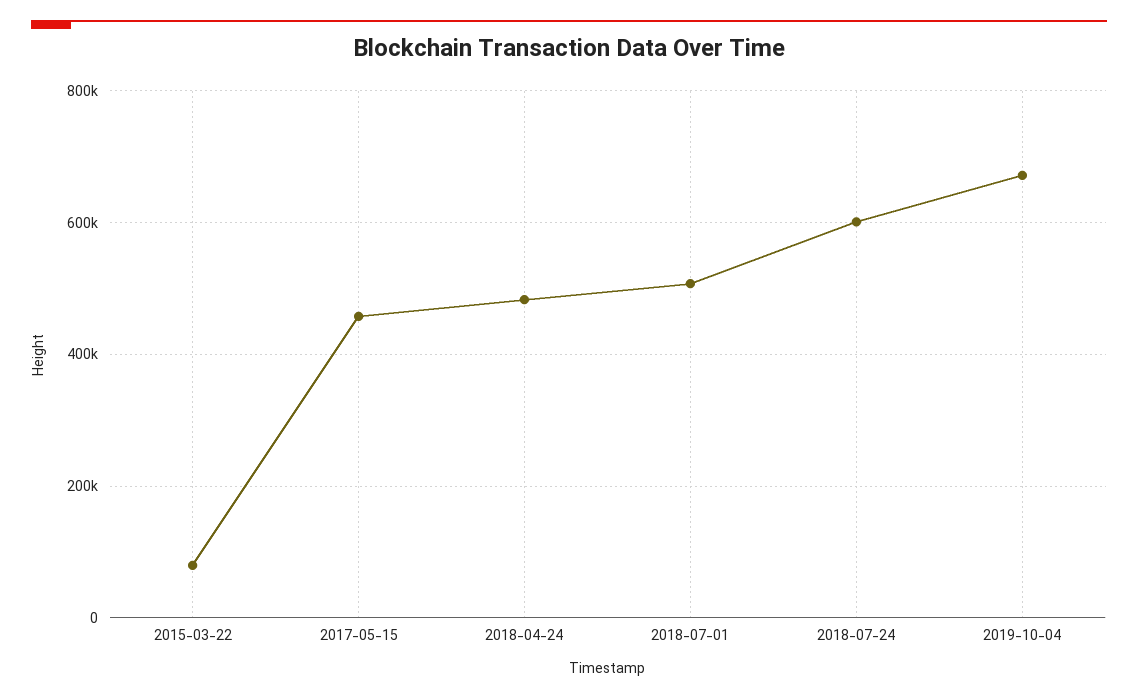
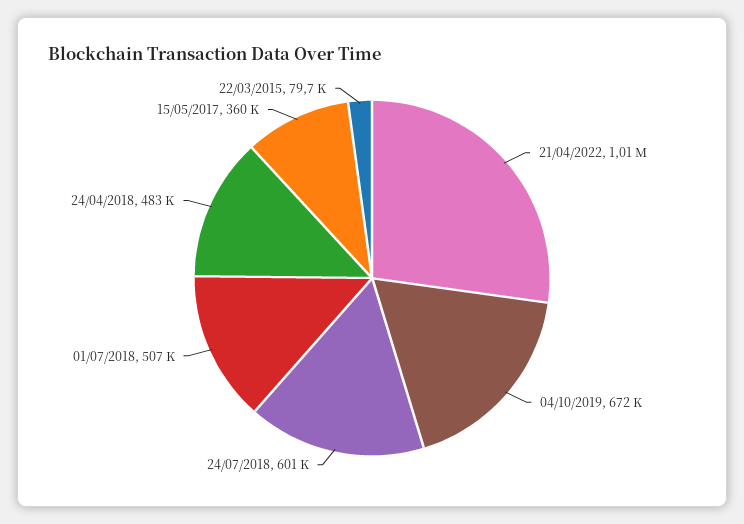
2017-05-15: 460000 -> 360000
21/04/2022: none -> 1010000

